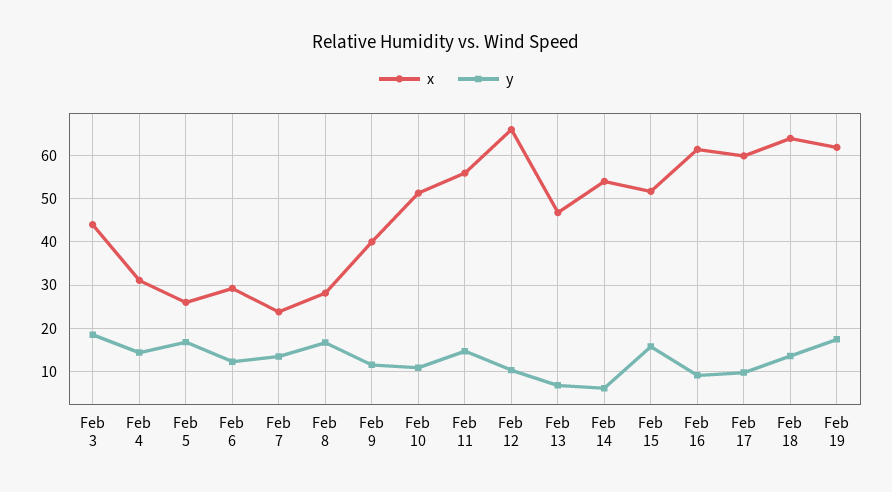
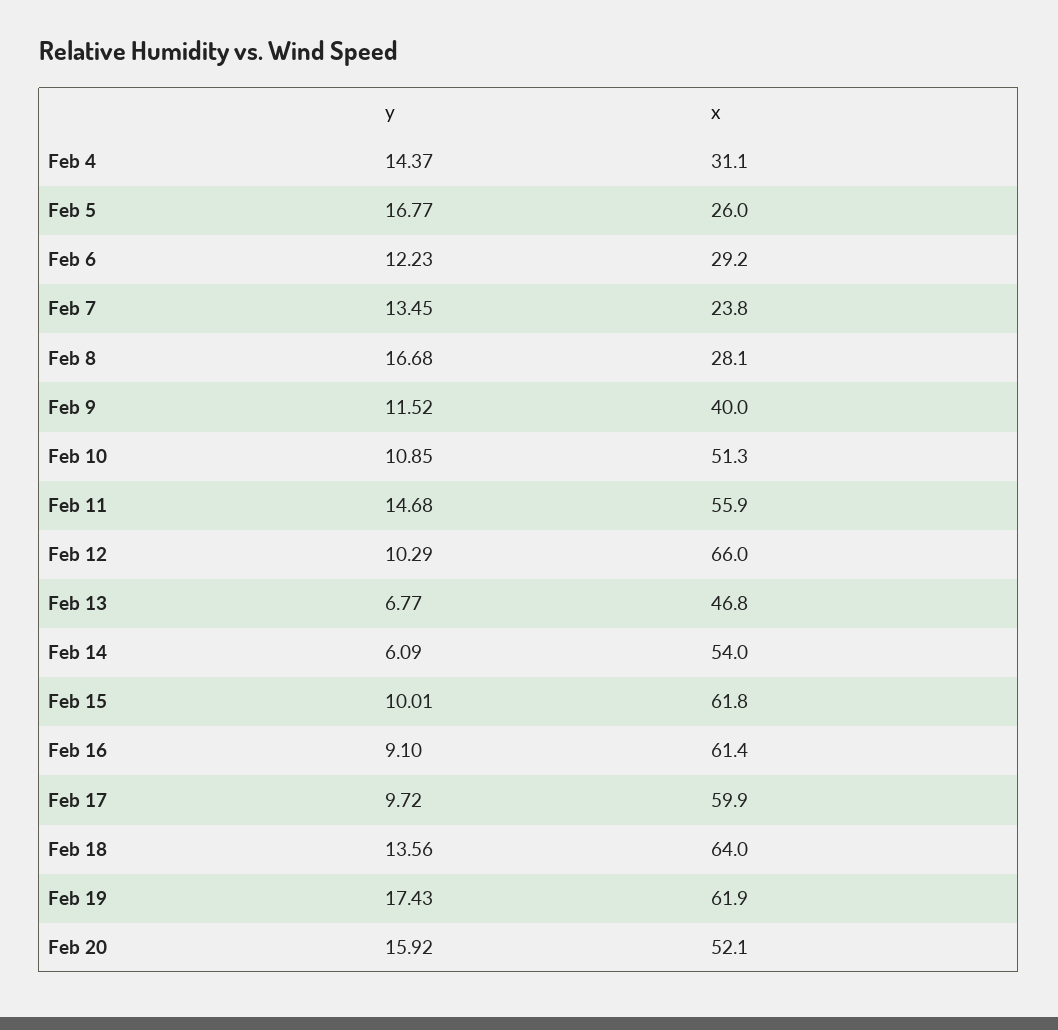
x, Feb 3: 44 -> none
y, Feb 3: 18 -> none
x, Feb 15: 52 -> 61.8
y, Feb 15: 16 -> 10.01
y, Feb 20: none -> 15.92
x, Feb 20: none -> 52.1

